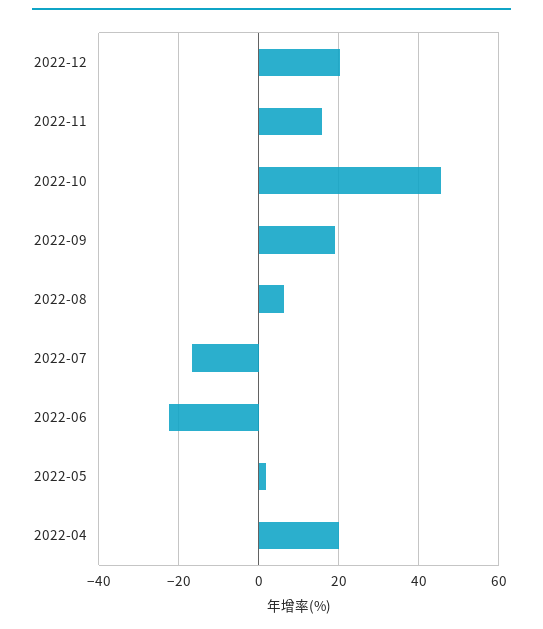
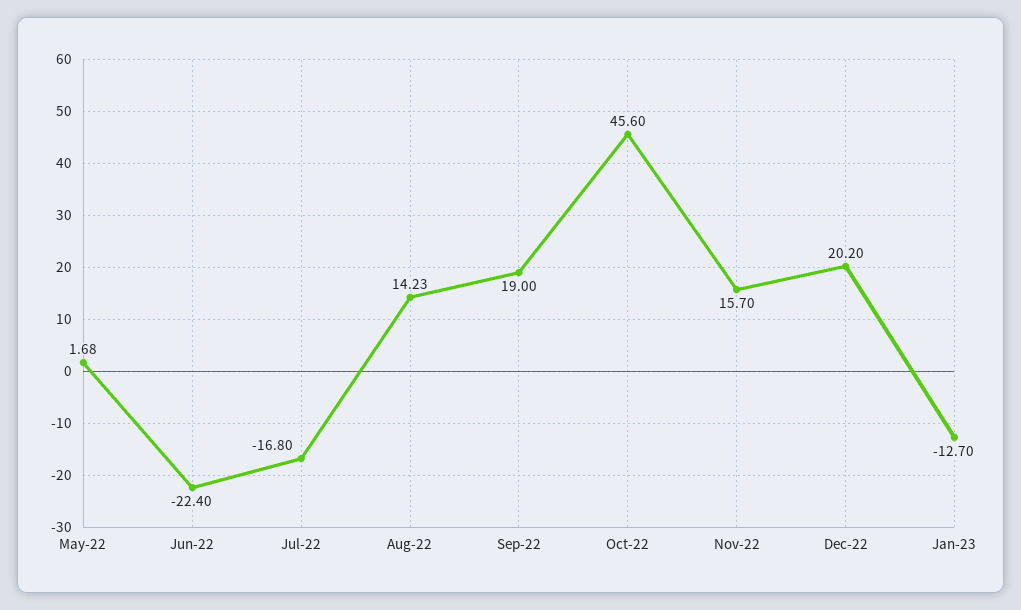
2022-08: 6 -> 14.23
2022-04: 20 -> none
Jan-23: none -> -12.7

